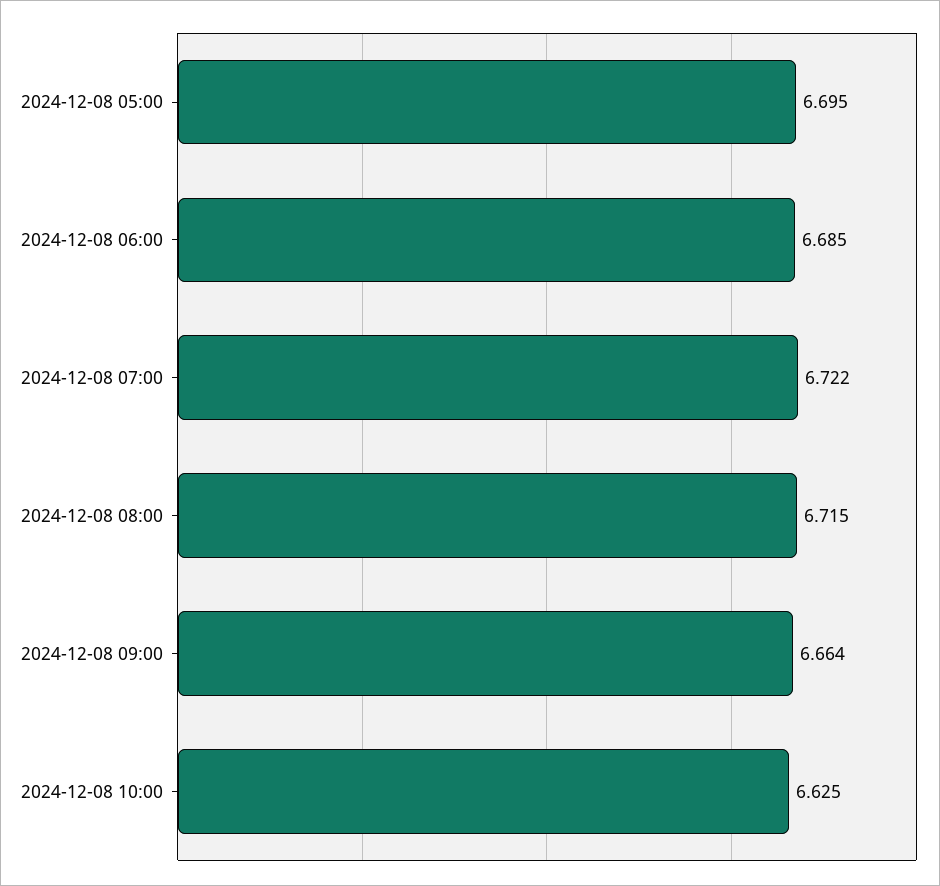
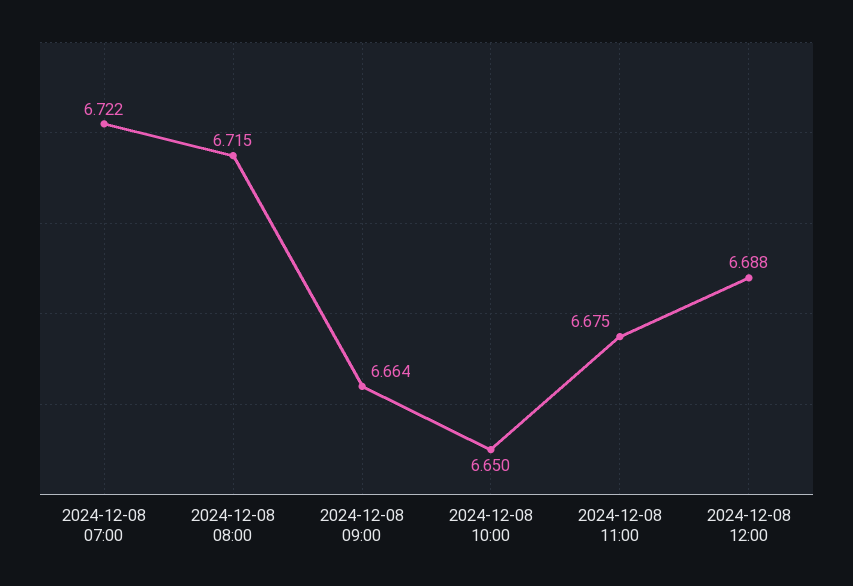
2024-12-08 05:00: 6.695 -> none
2024-12-08 06:00: 6.685 -> none
2024-12-08 10:00: 6.625 -> 6.65
2024-12-08 11:00: none -> 6.675
2024-12-08 12:00: none -> 6.688

